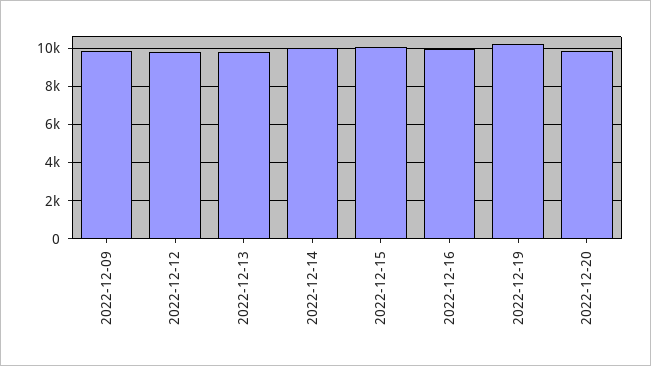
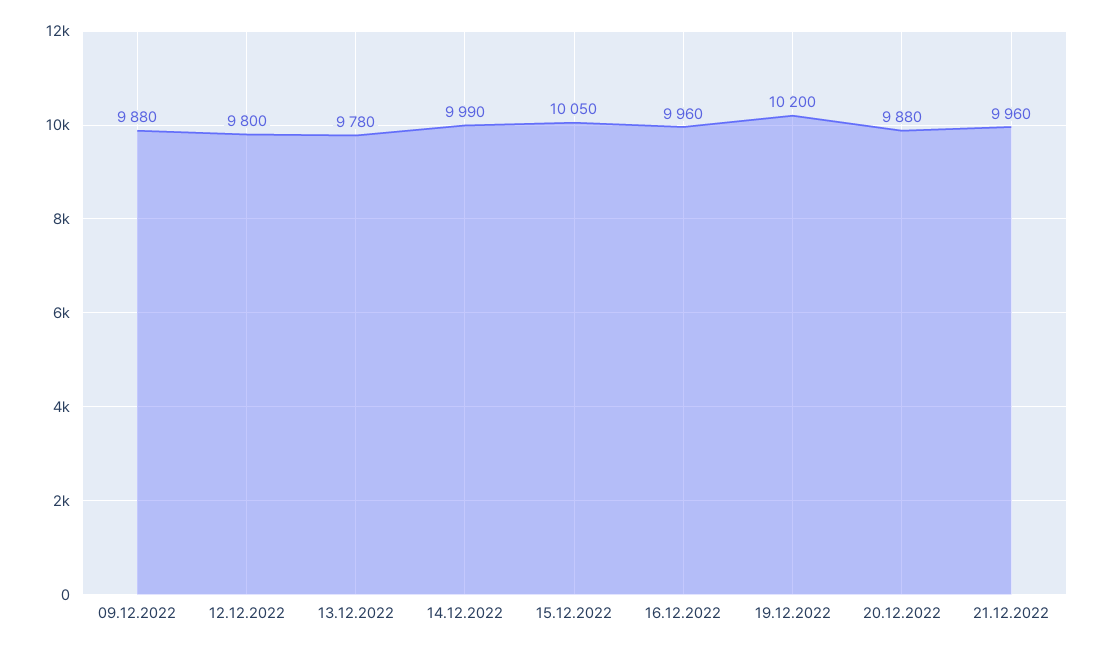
21.12.2022: none -> 9960

